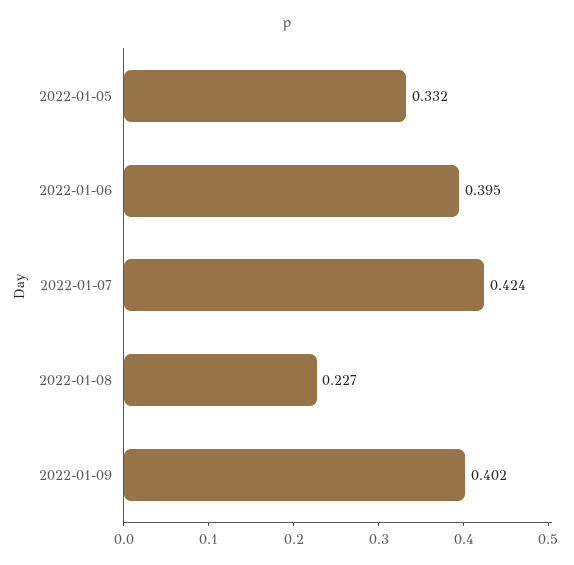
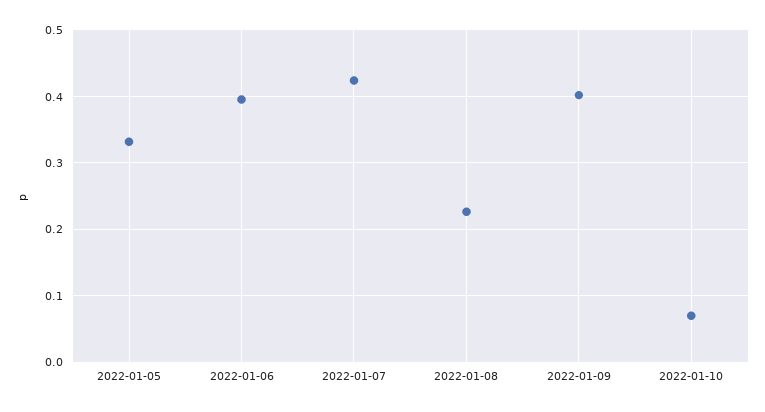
2022-01-10: none -> 0.07

